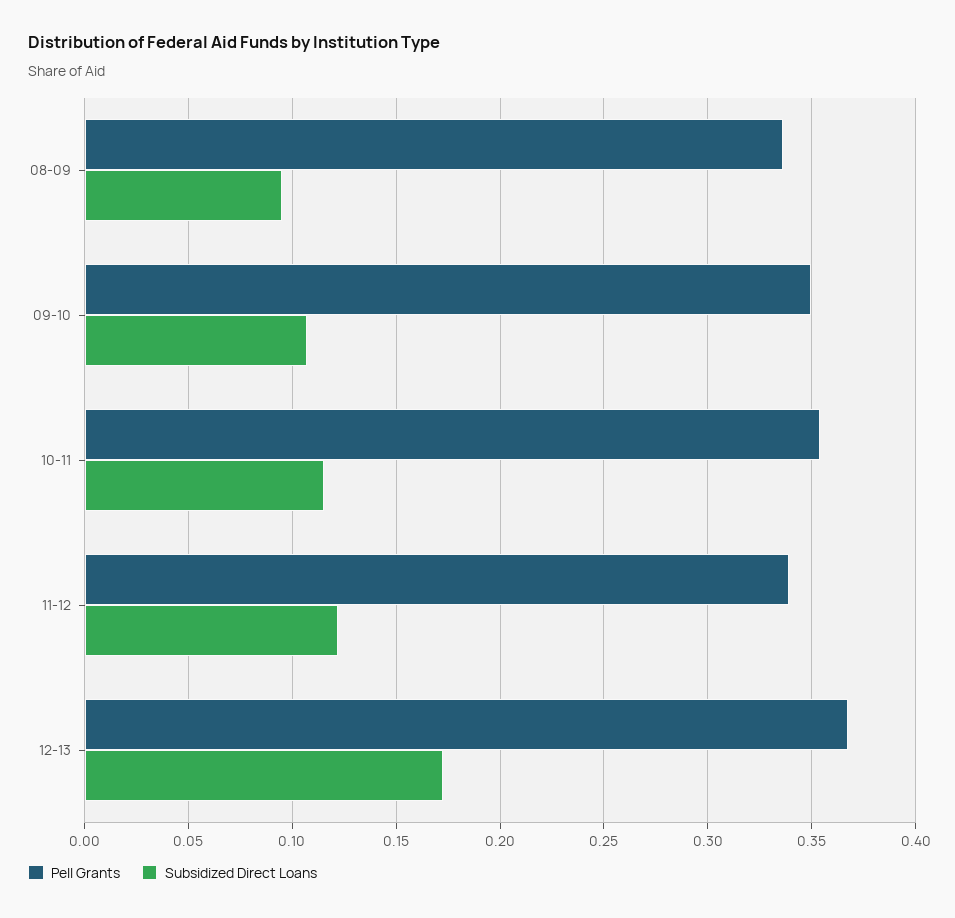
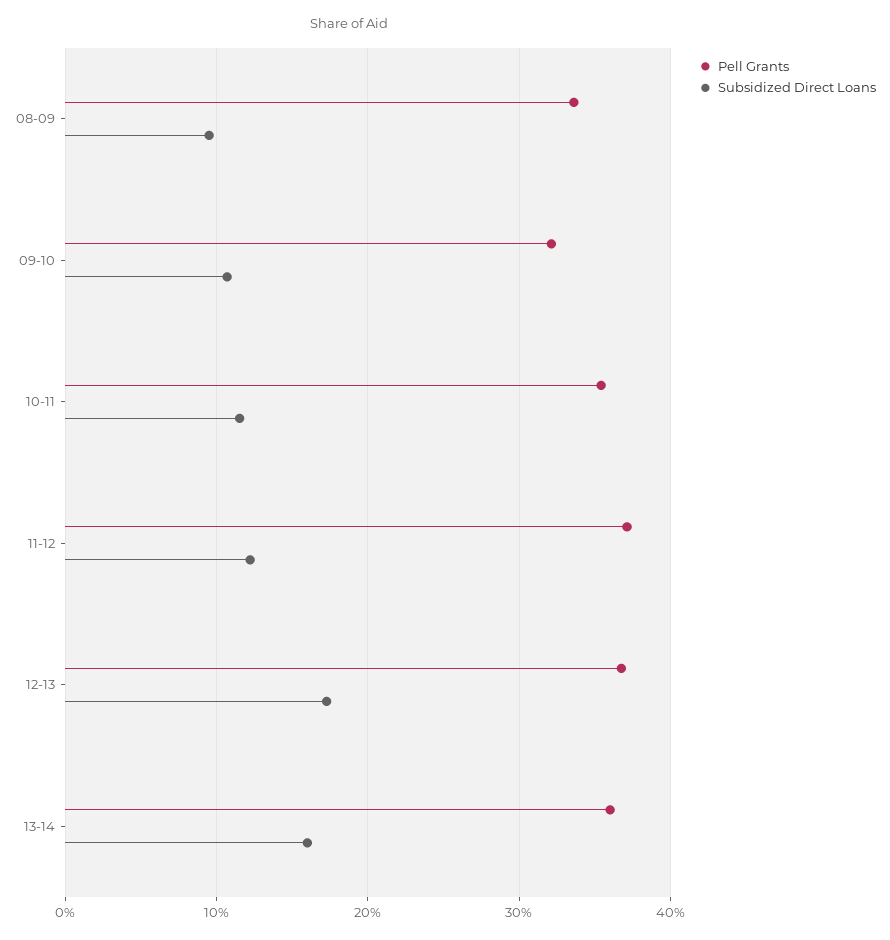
Pell Grants, 09-10: 0.35 -> 0.32
Pell Grants, 11-12: 0.34 -> 0.37
Pell Grants, 13-14: none -> 0.36
Subsidized Direct Loans, 13-14: none -> 0.16

